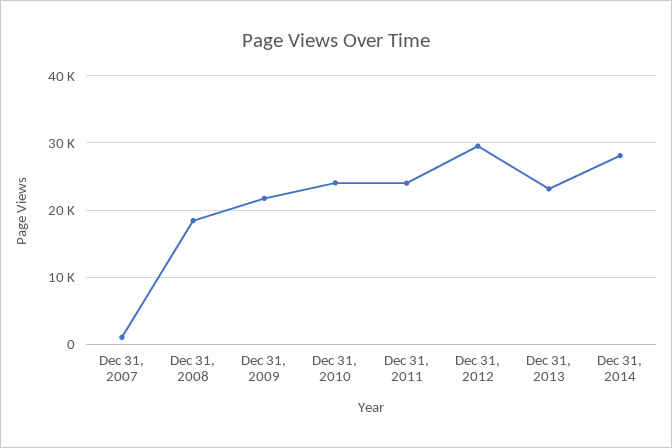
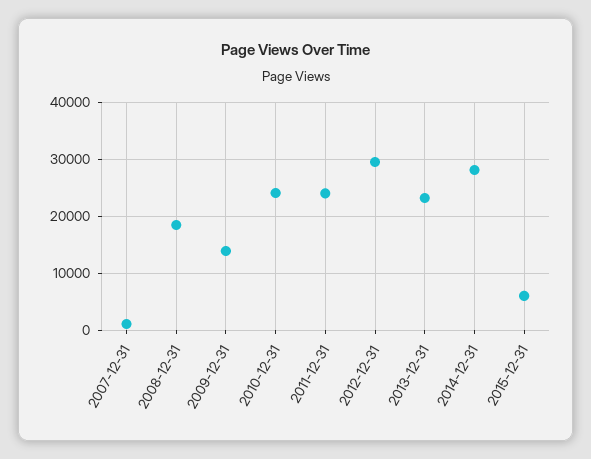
Dec 31, 2009: 22000 -> 14000
2015-12-31: none -> 6000

